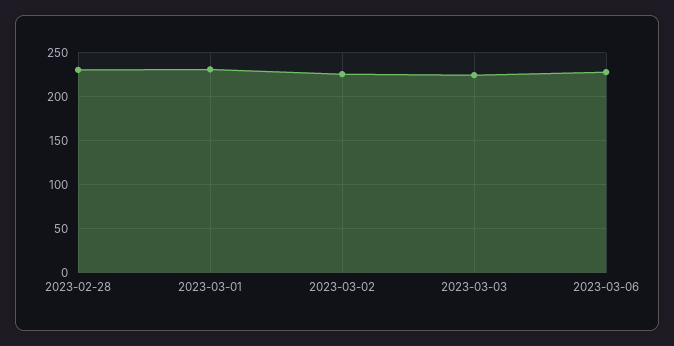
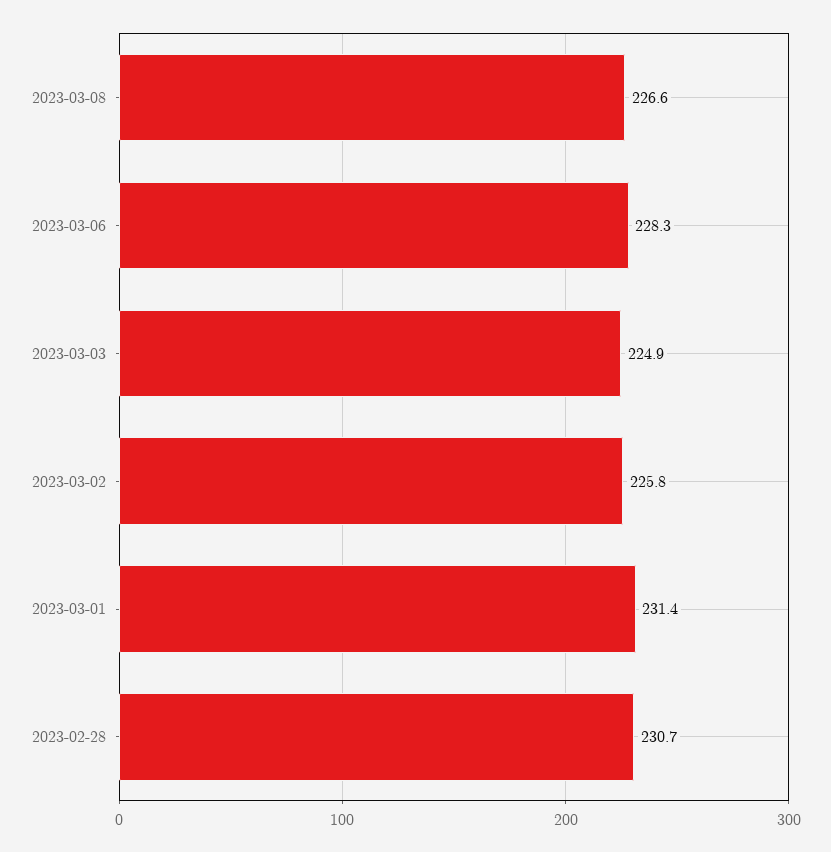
2023-03-08: none -> 226.6

